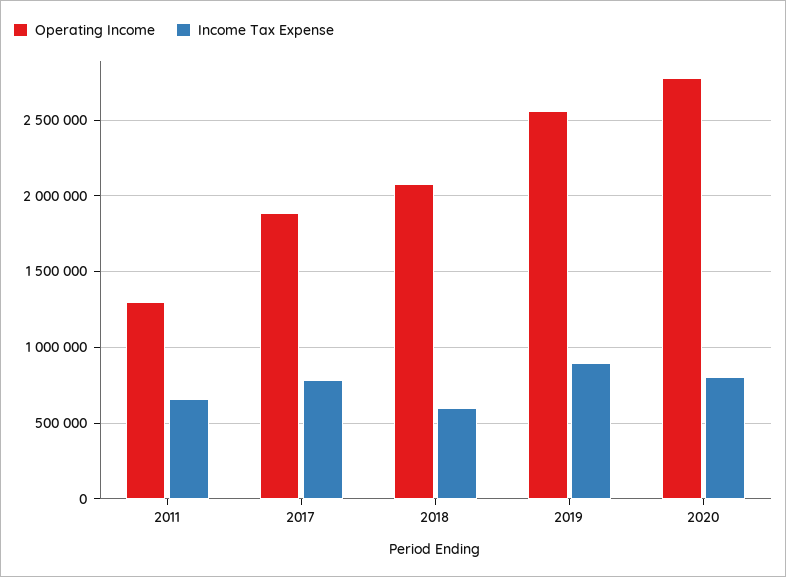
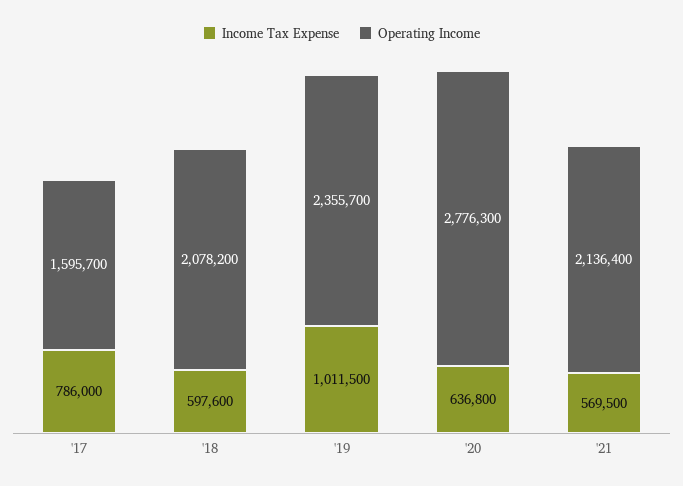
Operating Income, 2011: 1300000 -> none
Income Tax Expense, 2011: 650000 -> none
Operating Income, 2017: 1900000 -> 1595700
Operating Income, 2019: 2550000 -> 2355700
Income Tax Expense, 2019: 900000 -> 1011500
Income Tax Expense, 2020: 800000 -> 636800
Income Tax Expense, '21: none -> 569500
Operating Income, '21: none -> 2136400

